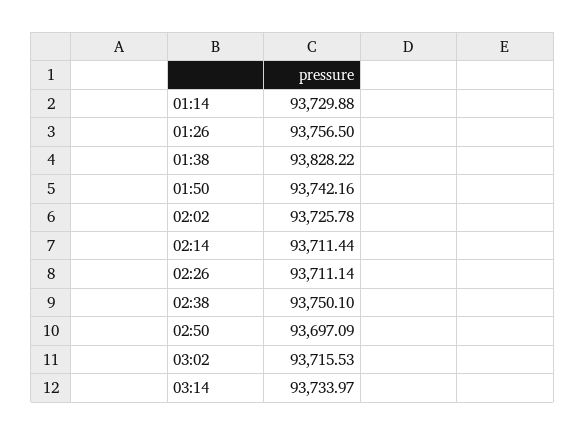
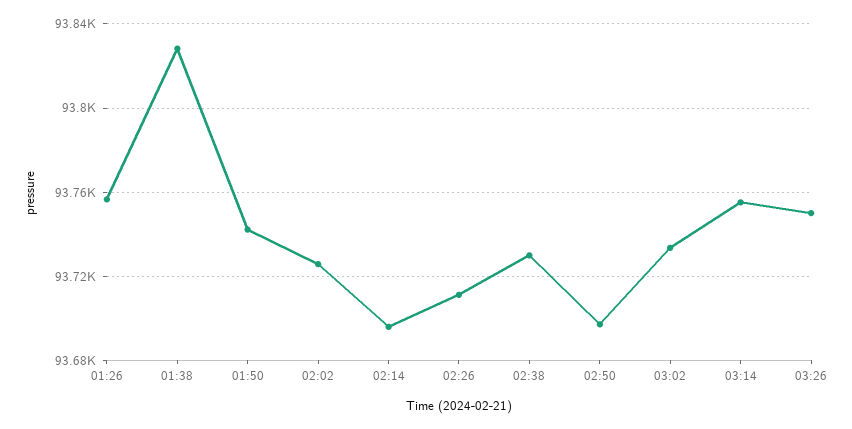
01:14: 93729.88 -> none
02:14: 93711.44 -> 93695
02:38: 93750.1 -> 93730
03:02: 93715.53 -> 93735
03:14: 93733.97 -> 93755
03:26: none -> 93750

